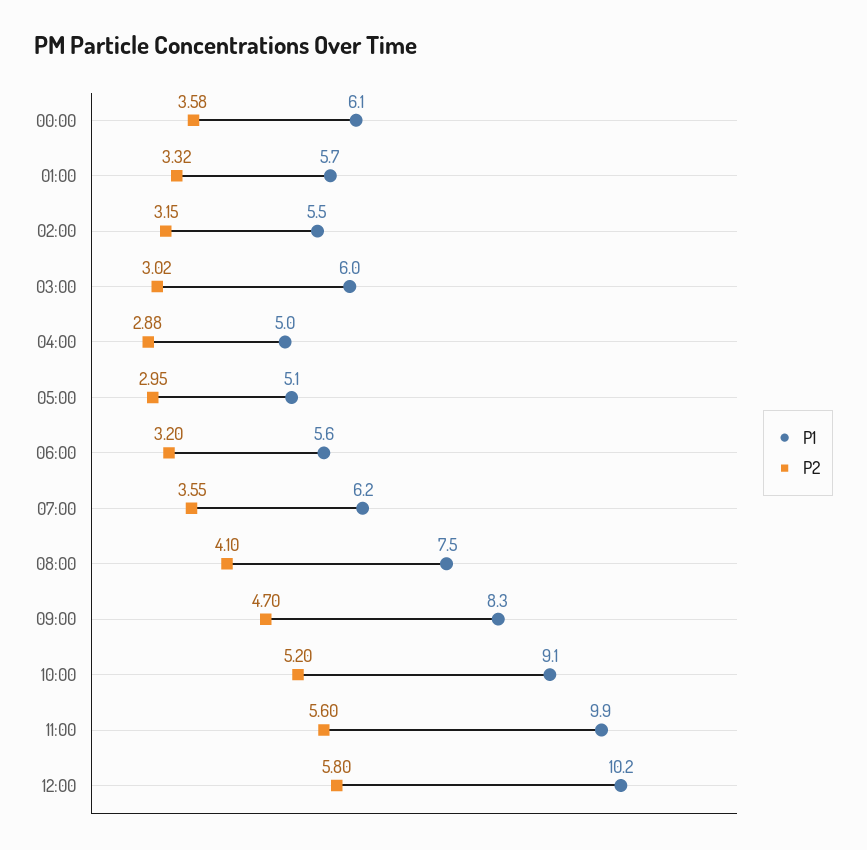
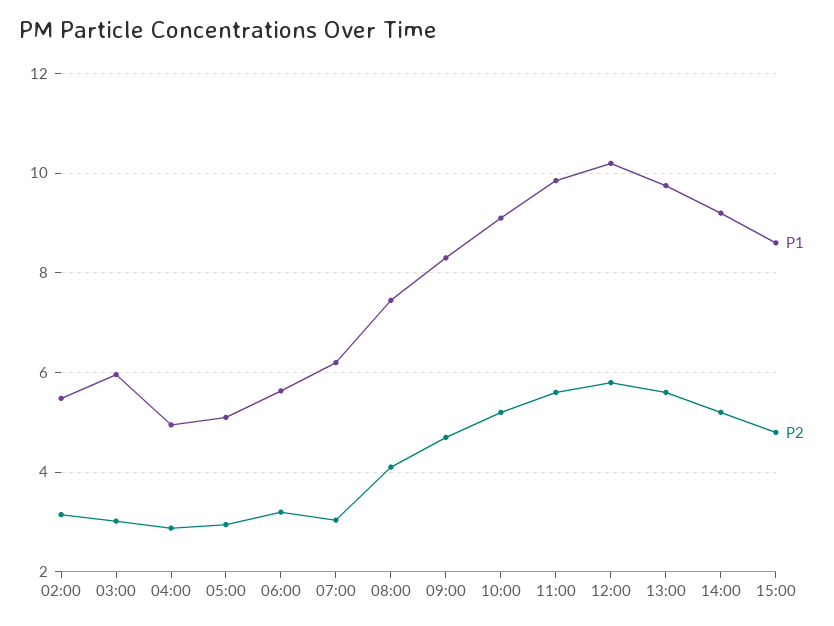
P1, 00:00: 6.1 -> none
P2, 00:00: 3.58 -> none
P1, 01:00: 5.7 -> none
P2, 01:00: 3.32 -> none
P2, 07:00: 3.55 -> 3
P1, 13:00: none -> 9.8
P2, 13:00: none -> 5.6
P1, 14:00: none -> 9.2
P2, 14:00: none -> 5.2
P1, 15:00: none -> 8.6
P2, 15:00: none -> 4.8

